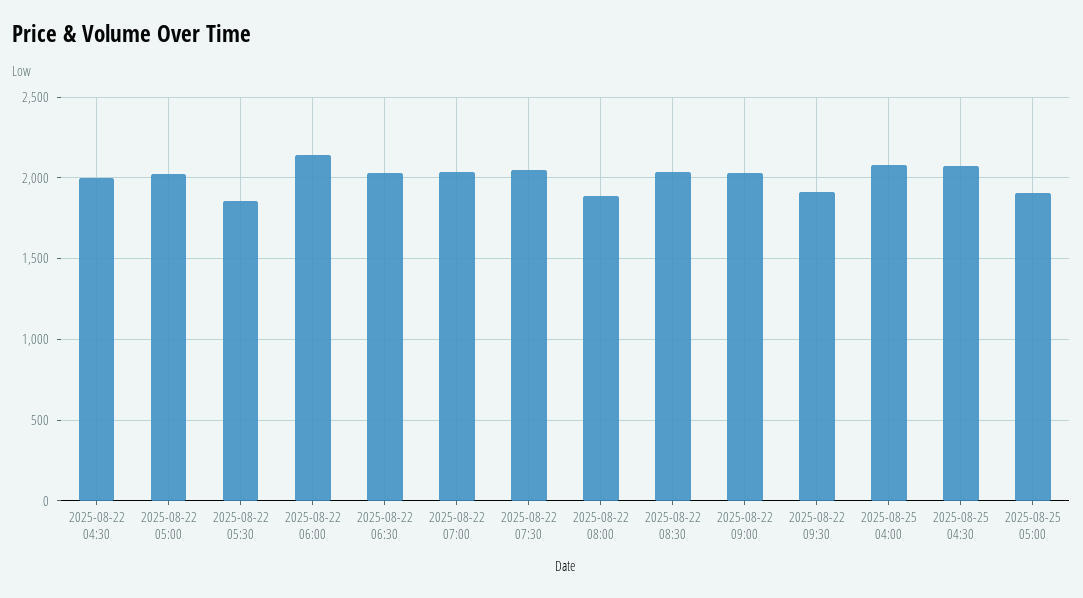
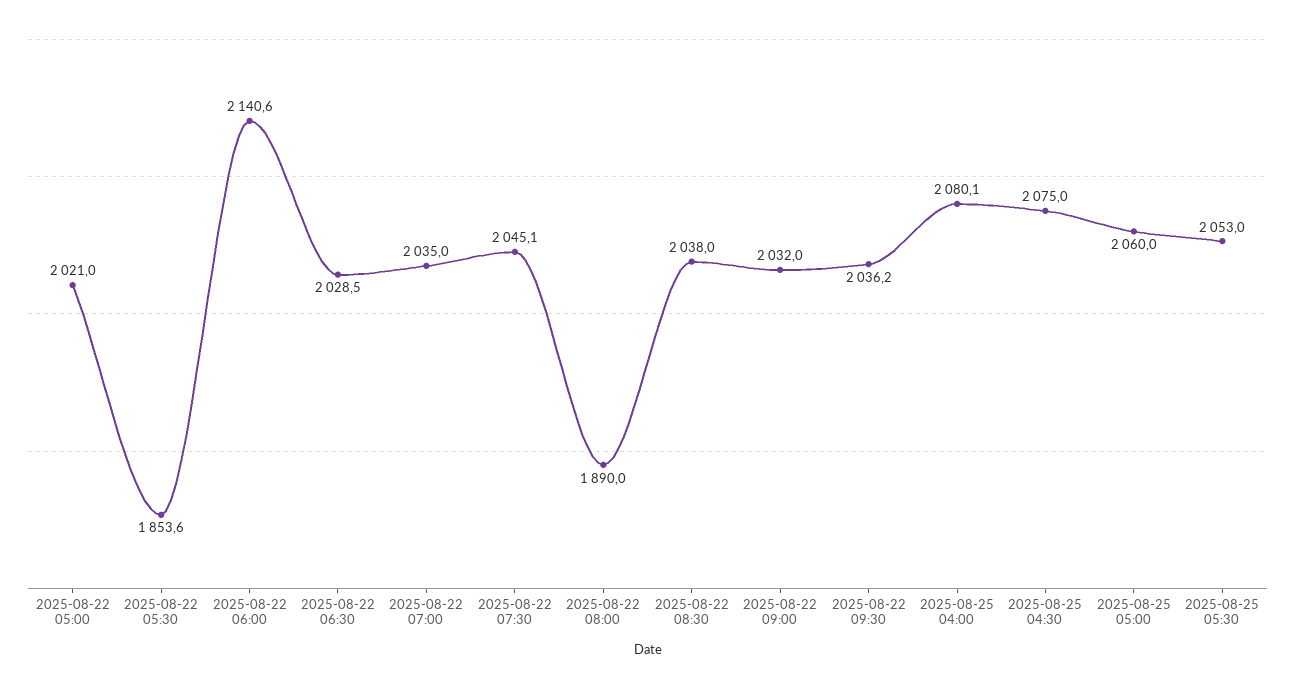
2025-08-22 04:30: 2000 -> none
2025-08-22 09:30: 1900 -> 2036.2
2025-08-25 05:00: 1900 -> 2060
2025-08-25 05:30: none -> 2053

